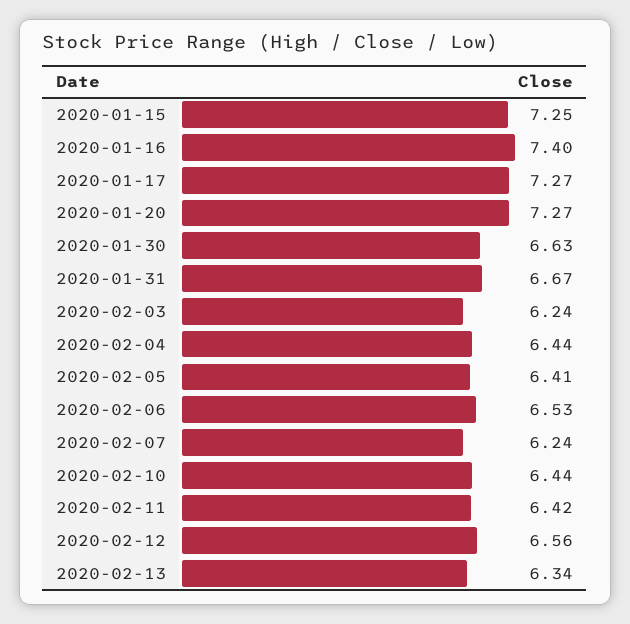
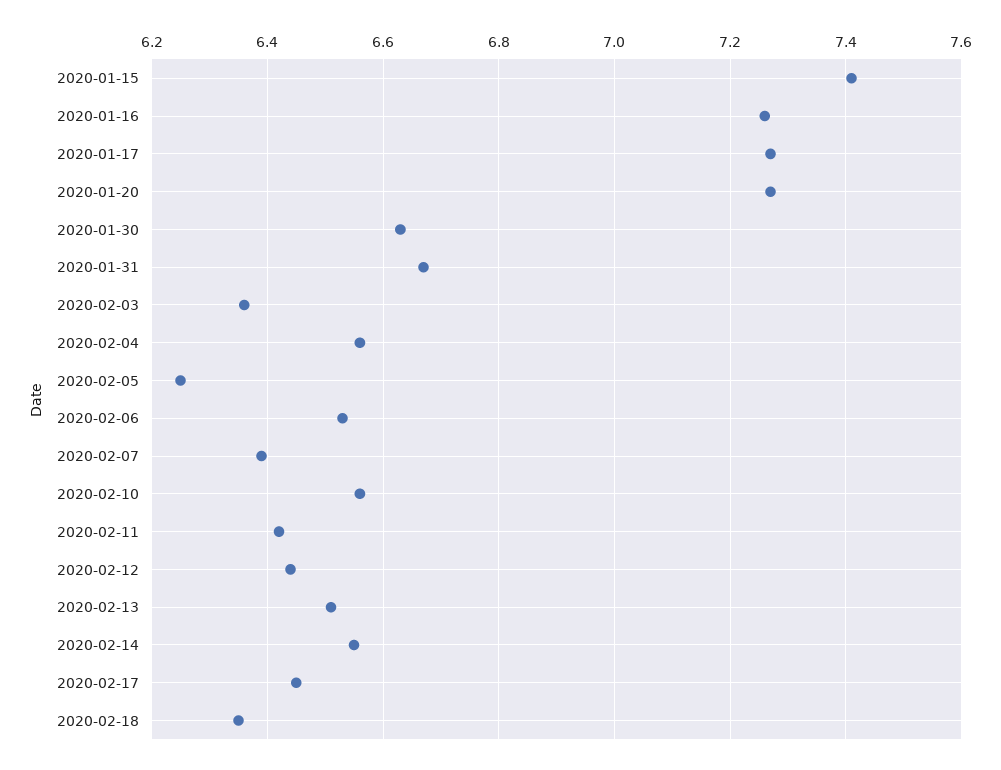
2020-01-15: 7.25 -> 7.4
2020-01-16: 7.4 -> 7.25
2020-02-03: 6.24 -> 6.35
2020-02-04: 6.44 -> 6.55
2020-02-05: 6.41 -> 6.25
2020-02-07: 6.24 -> 6.4
2020-02-10: 6.44 -> 6.55
2020-02-12: 6.56 -> 6.45
2020-02-13: 6.34 -> 6.5
2020-02-14: none -> 6.55
2020-02-17: none -> 6.45
2020-02-18: none -> 6.35

